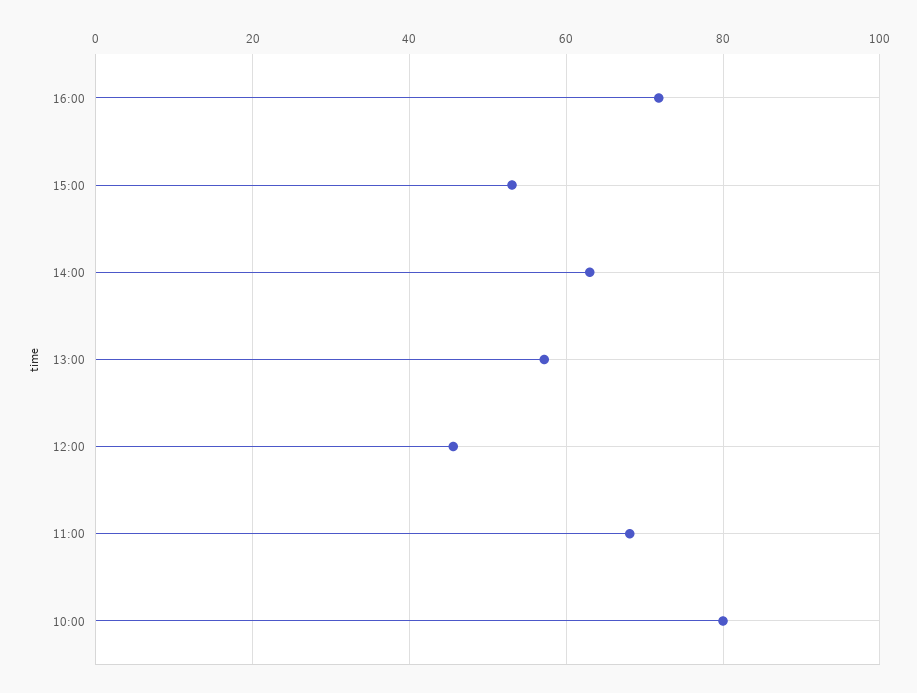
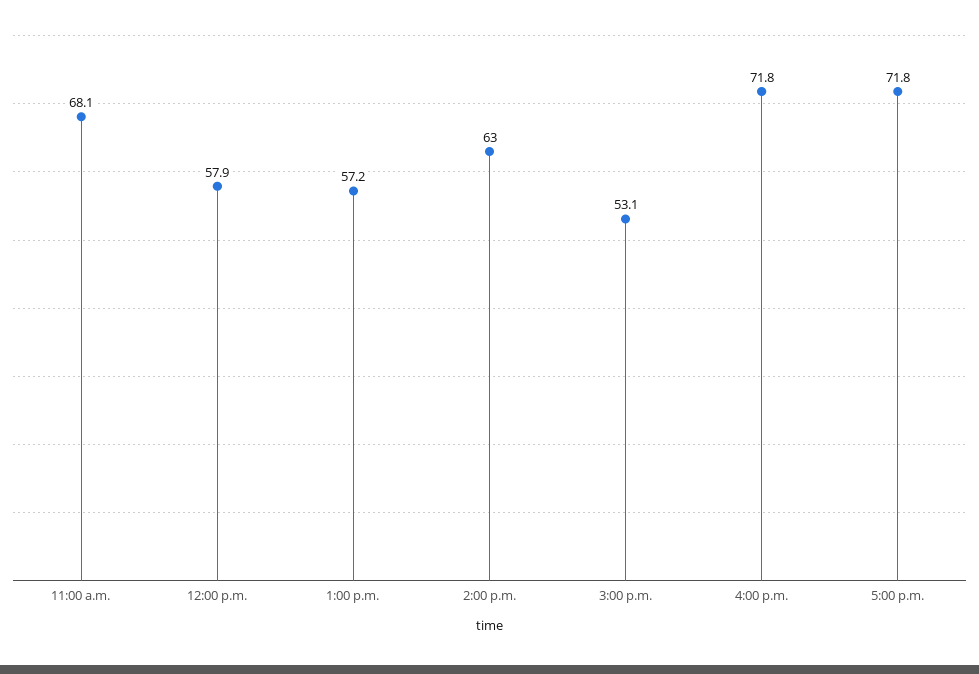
12:00: 46 -> 57.9
10:00: 80 -> none
5:00 p.m.: none -> 71.8

